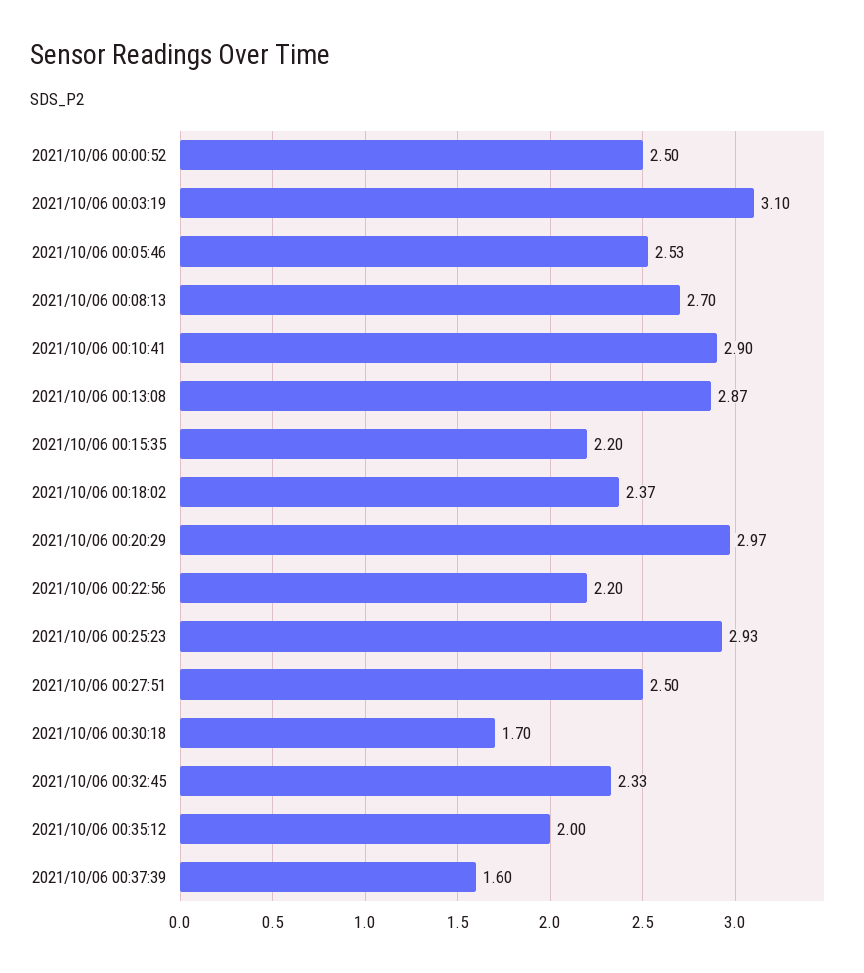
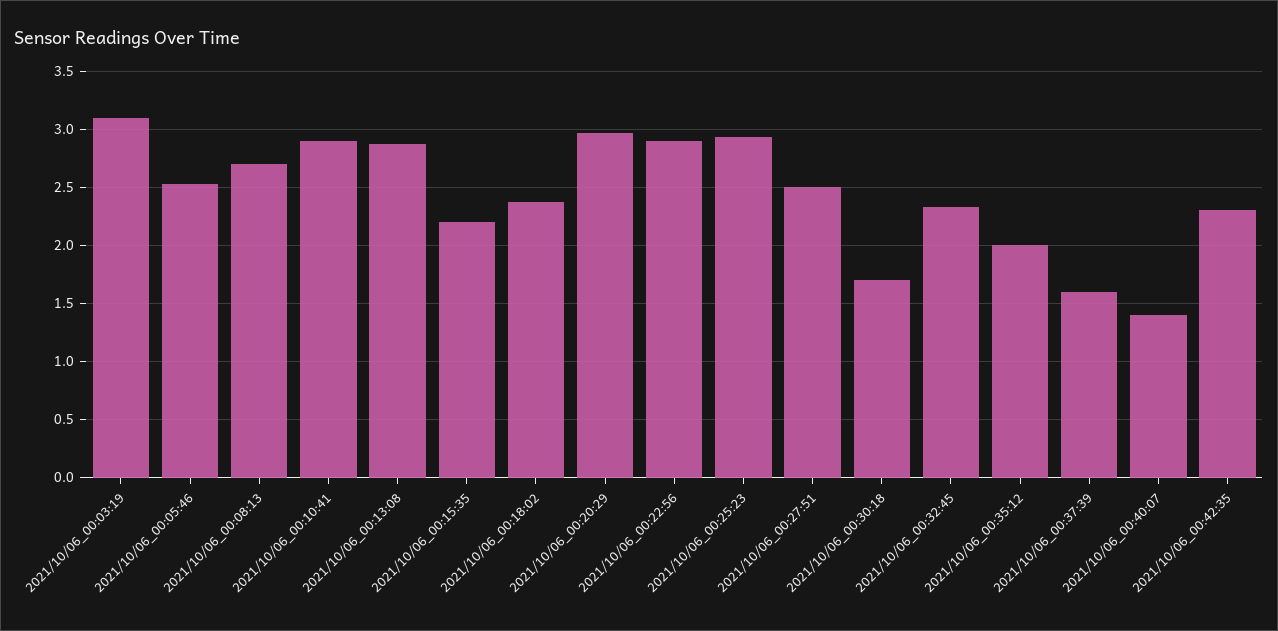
2021/10/06 00:00:52: 2.5 -> none
2021/10/06 00:22:56: 2.2 -> 2.9
2021/10/06_00:40:07: none -> 1.4
2021/10/06_00:42:35: none -> 2.3

